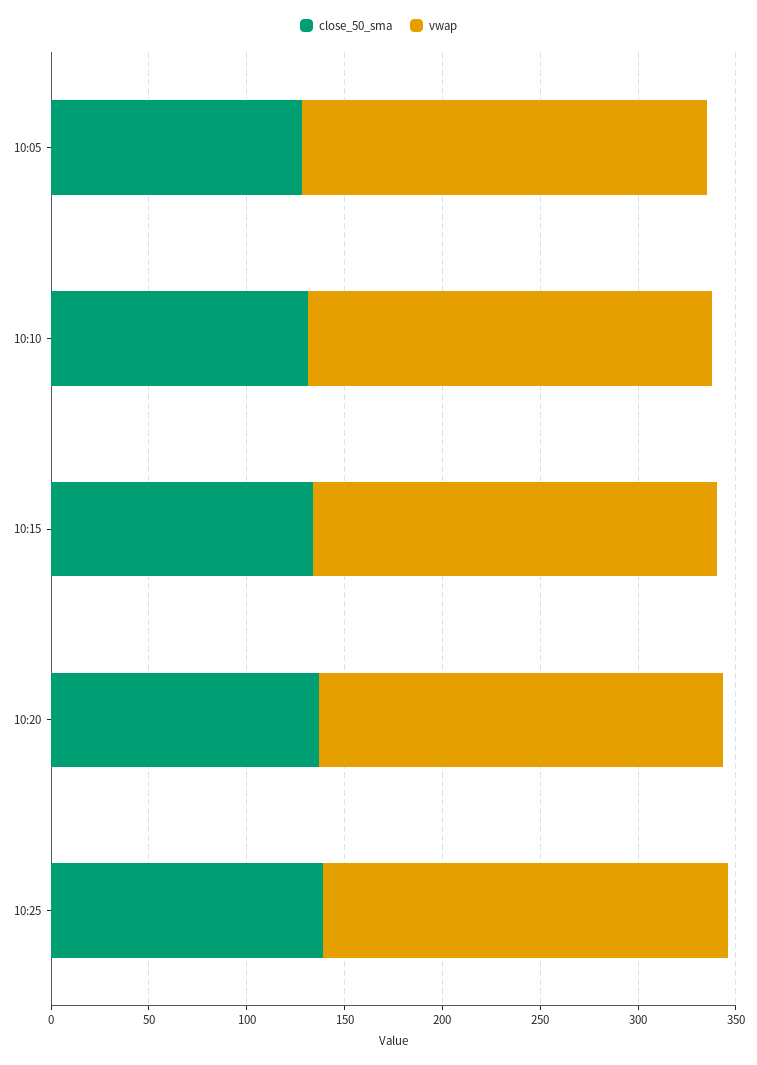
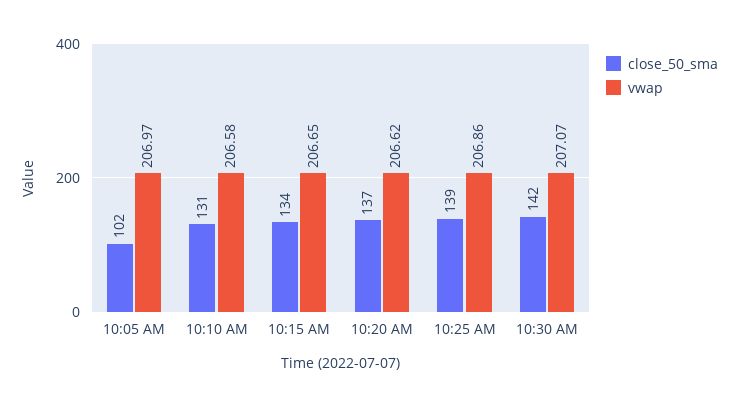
close_50_sma, 10:05: 130 -> 102
close_50_sma, 10:30 AM: none -> 142
vwap, 10:30 AM: none -> 207.07

